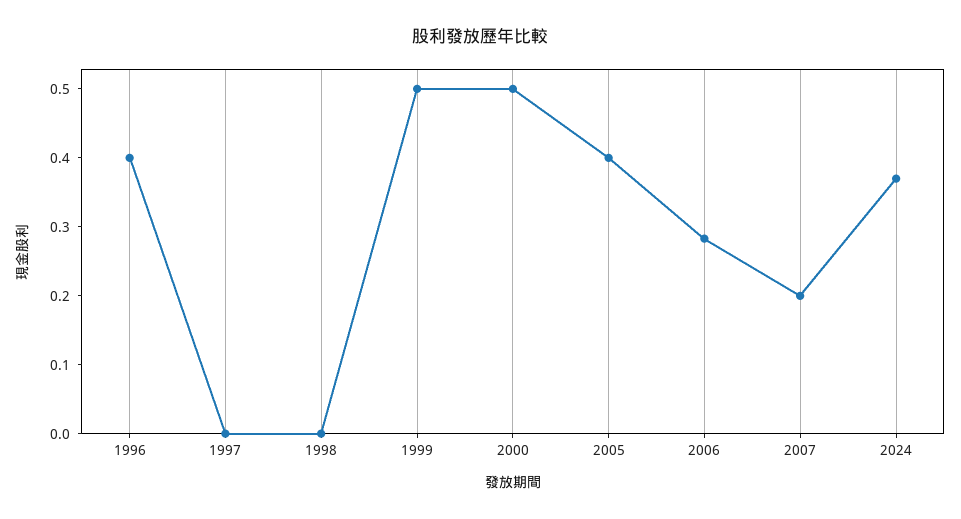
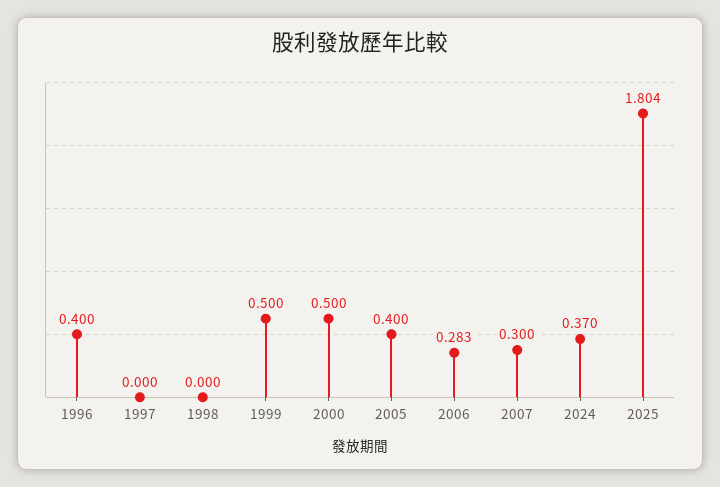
2007: 0.2 -> 0.3
2025: none -> 1.804

